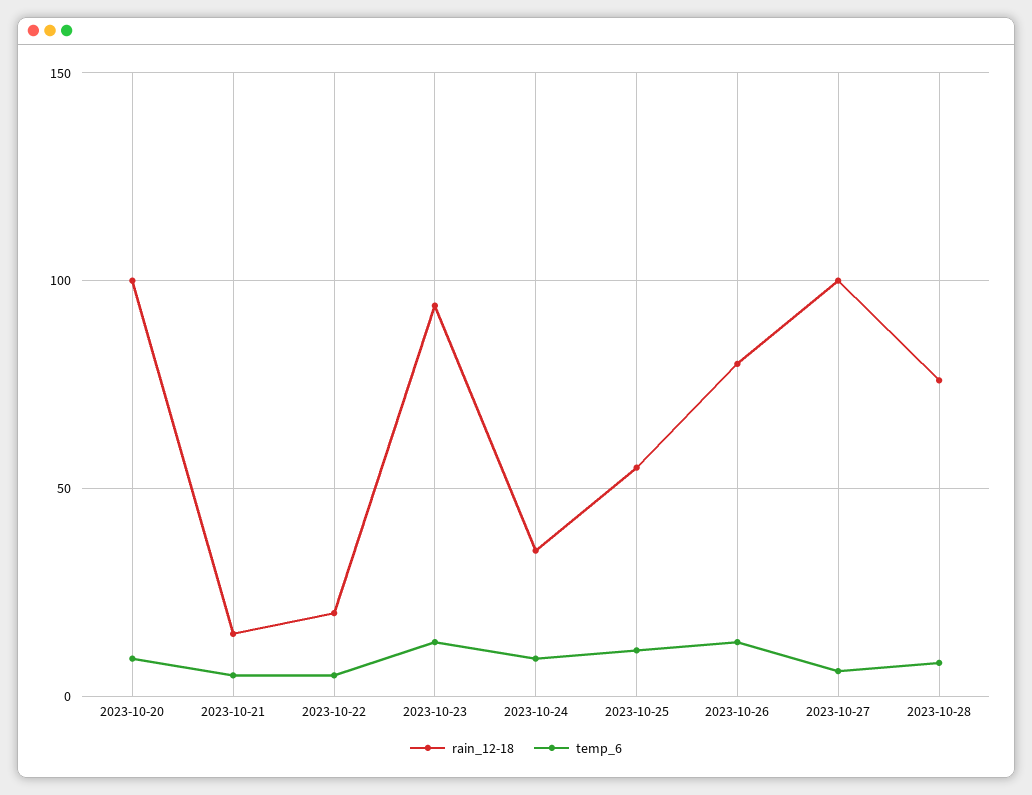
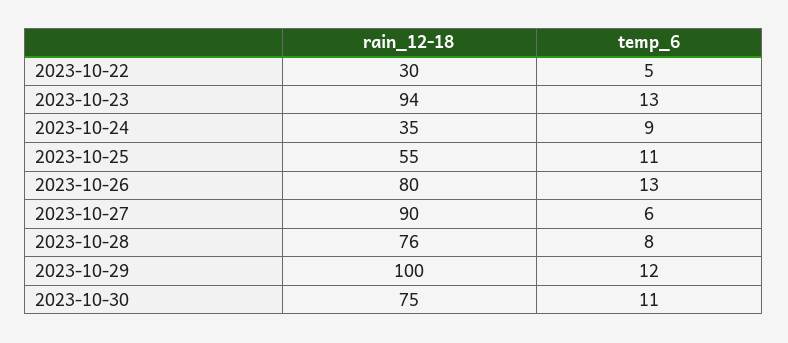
rain_12-18, 2023-10-20: 100 -> none
temp_6, 2023-10-20: 10 -> none
rain_12-18, 2023-10-21: 15 -> none
temp_6, 2023-10-21: 5 -> none
rain_12-18, 2023-10-22: 20 -> 30
rain_12-18, 2023-10-27: 100 -> 90
rain_12-18, 2023-10-29: none -> 100
temp_6, 2023-10-29: none -> 12
rain_12-18, 2023-10-30: none -> 75
temp_6, 2023-10-30: none -> 11

